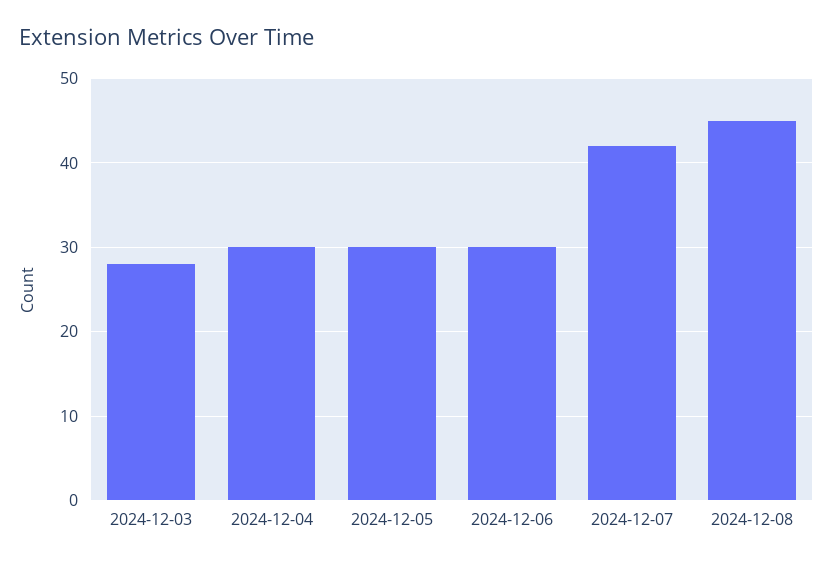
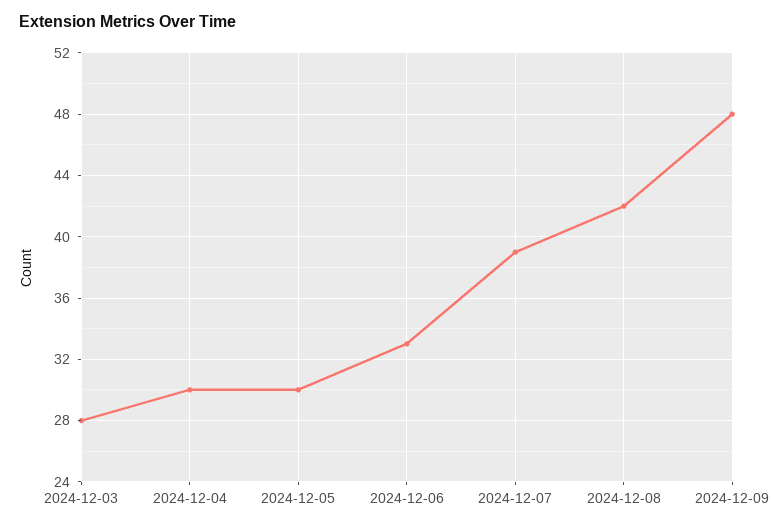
2024-12-06: 30 -> 33
2024-12-07: 42 -> 39
2024-12-08: 45 -> 42
2024-12-09: none -> 48

